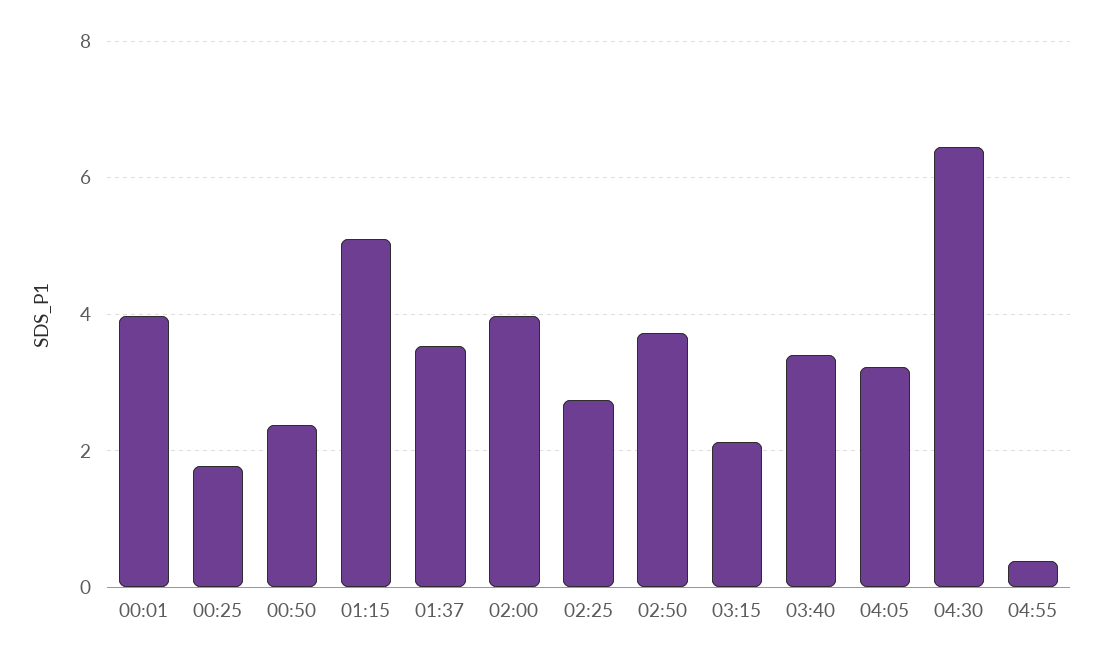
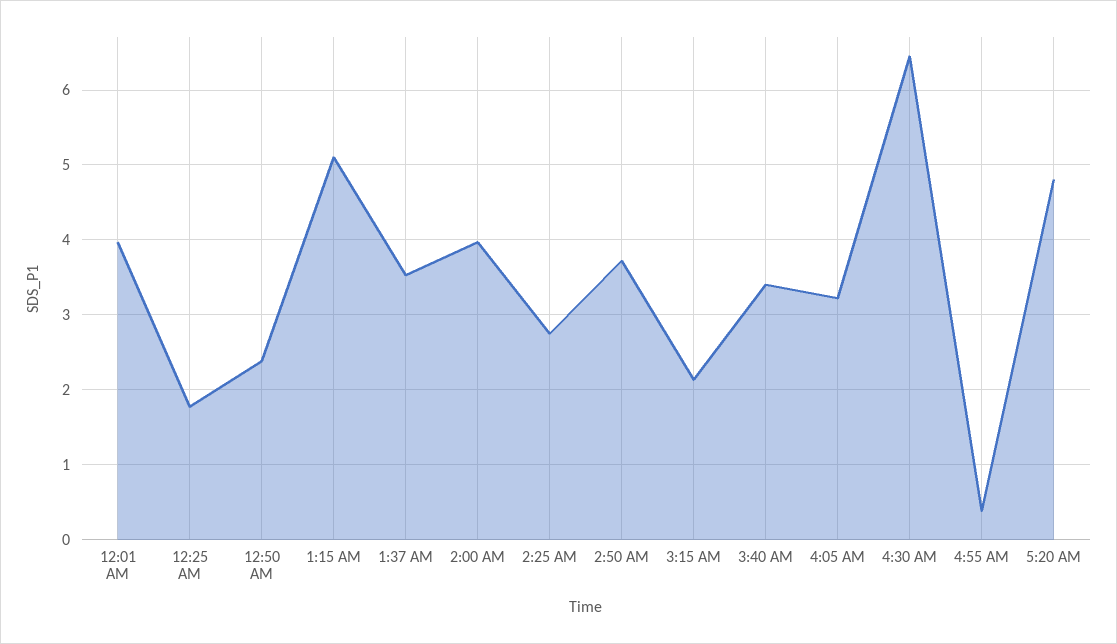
5:20 AM: none -> 4.8

